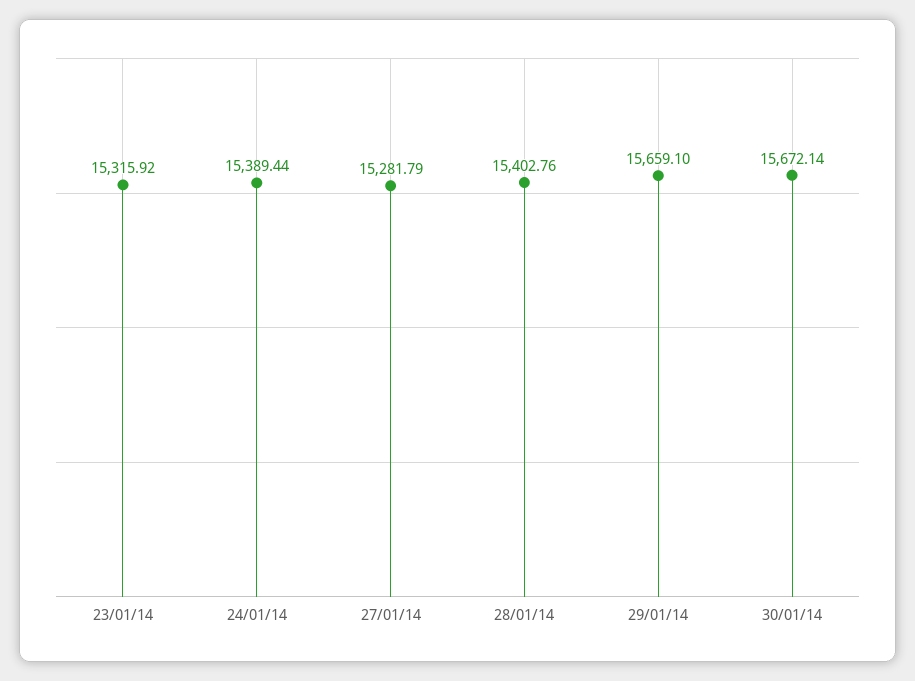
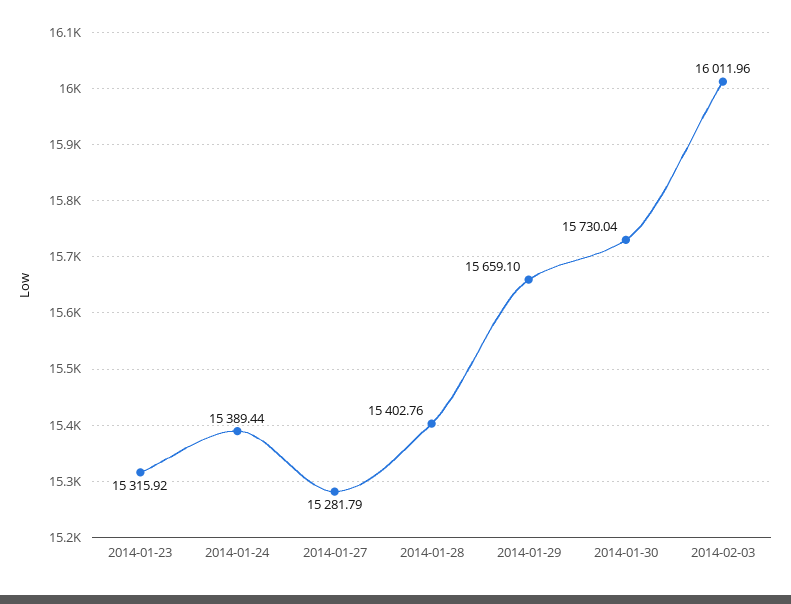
30/01/14: 15672.14 -> 15730.04
2014-02-03: none -> 16011.96

